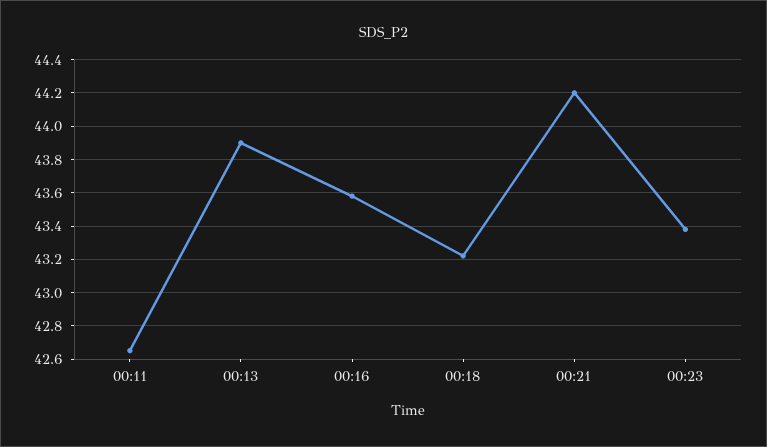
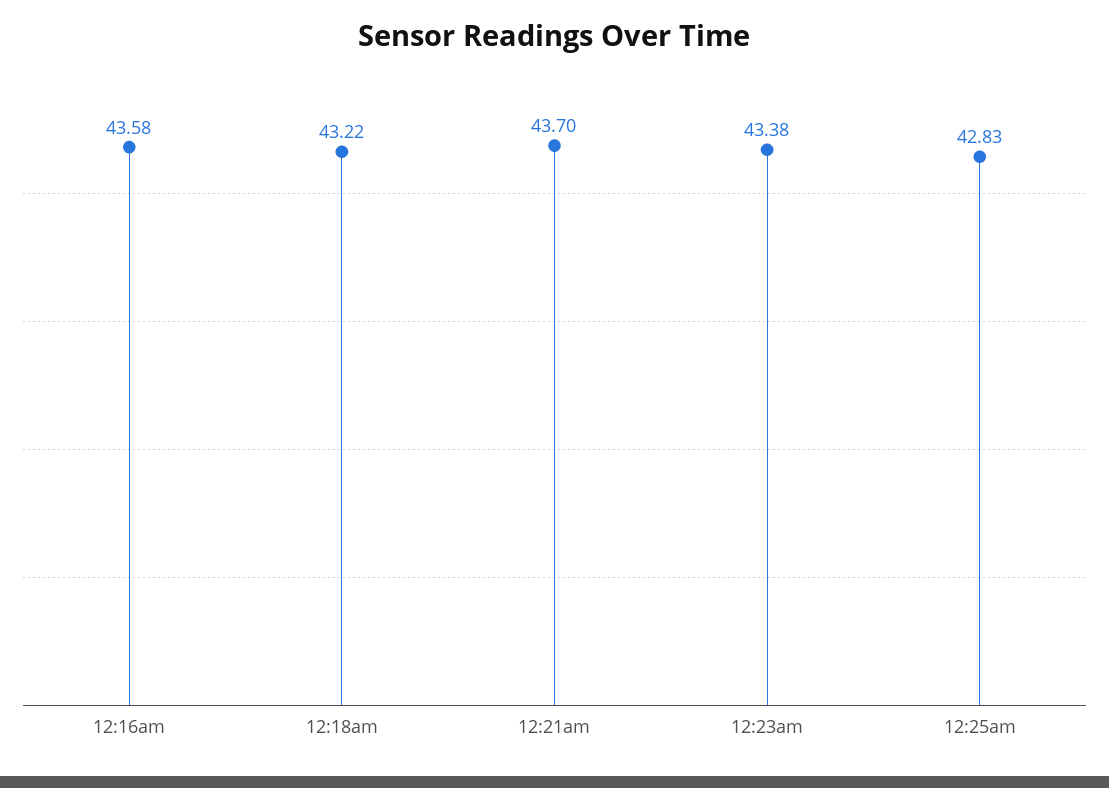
00:11: 42.65 -> none
00:13: 43.9 -> none
00:21: 44.2 -> 43.7
12:25am: none -> 42.83

